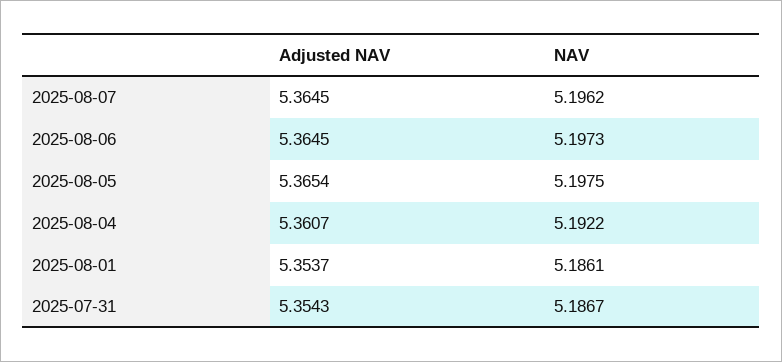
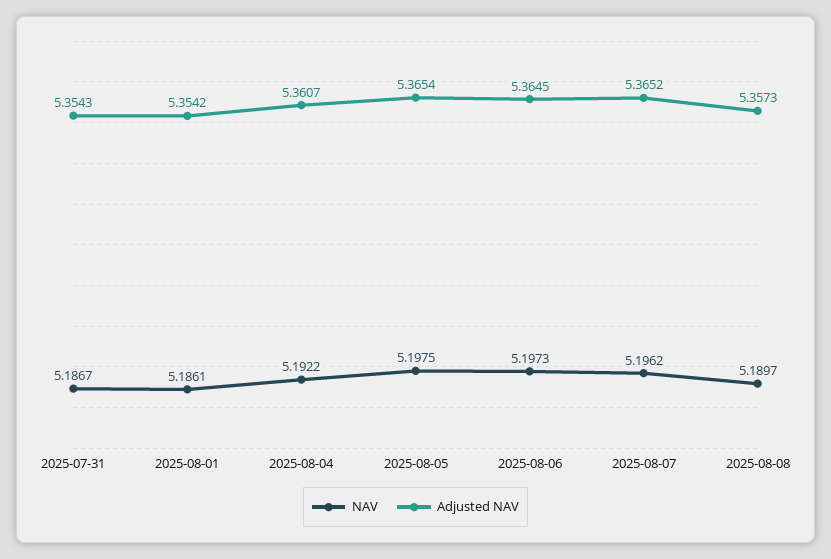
Adjusted NAV, 2025-08-07: 5.3645 -> 5.3652
Adjusted NAV, 2025-08-01: 5.3537 -> 5.3542
NAV, 2025-08-08: none -> 5.1897
Adjusted NAV, 2025-08-08: none -> 5.3573

